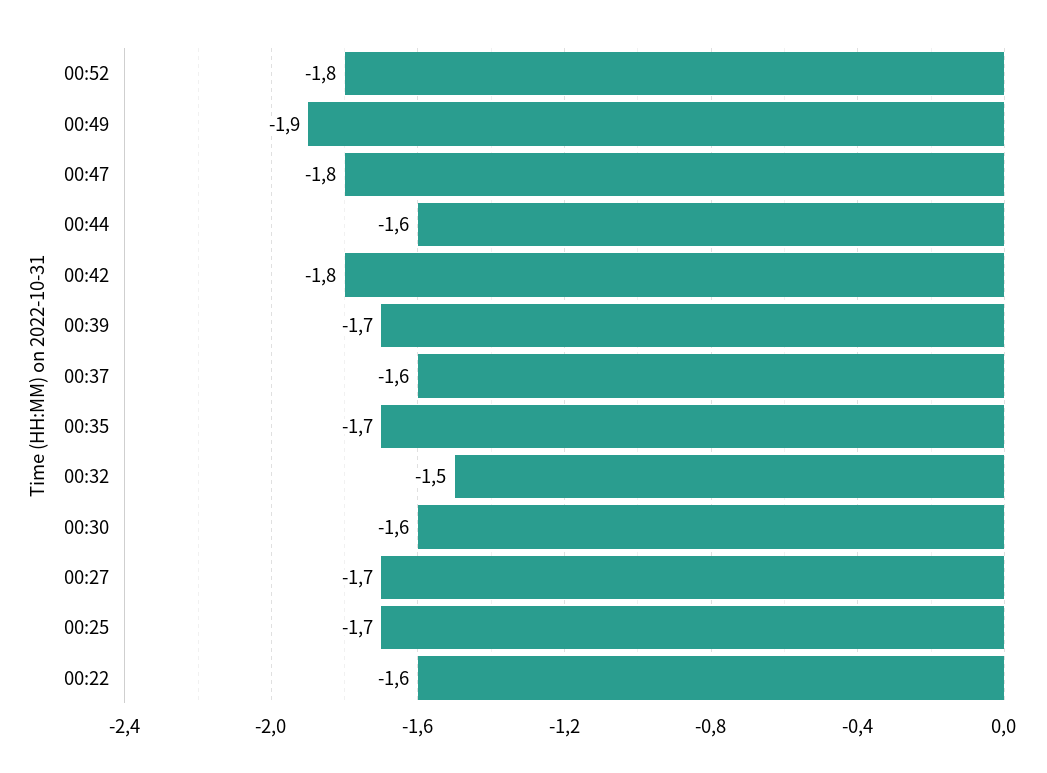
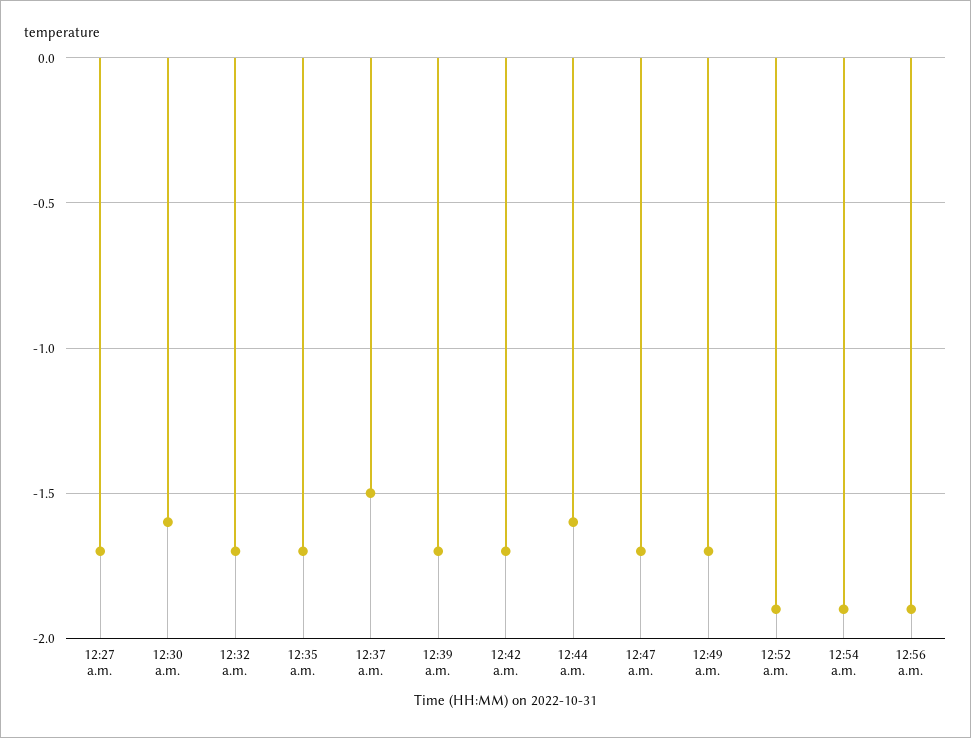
00:52: -1.8 -> -1.9
00:49: -1.9 -> -1.7
00:47: -1.8 -> -1.7
00:42: -1.8 -> -1.7
00:37: -1.6 -> -1.5
00:32: -1.5 -> -1.7
00:25: -1.7 -> none
00:22: -1.6 -> none
12:54 a.m.: none -> -1.9
12:56 a.m.: none -> -1.9

